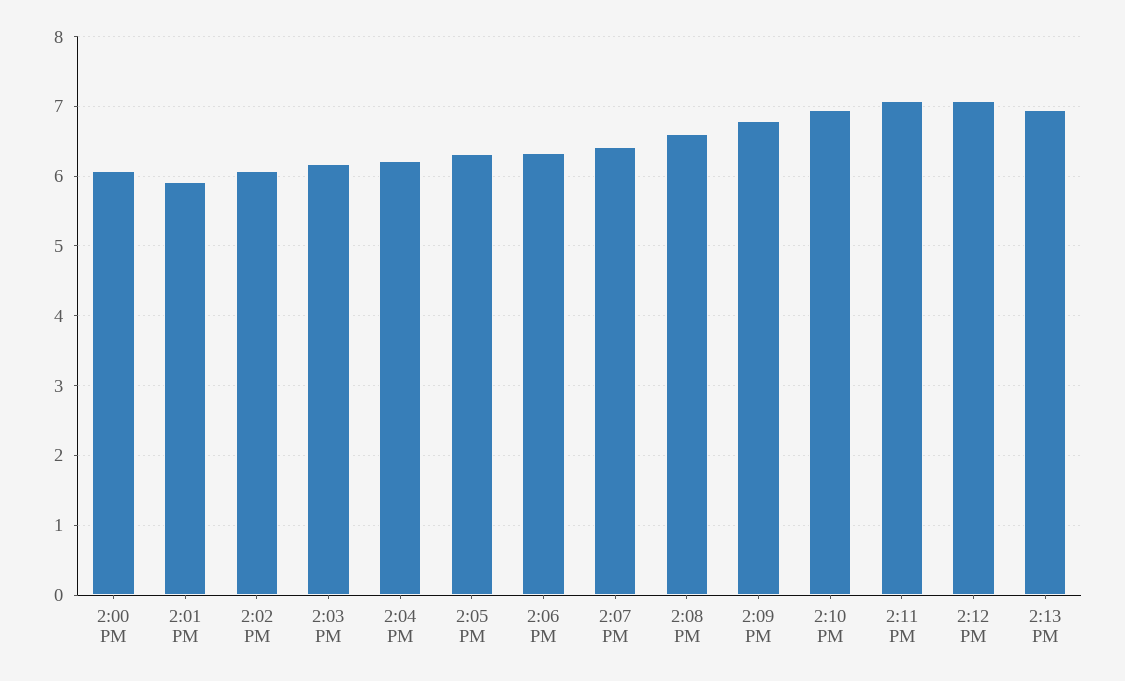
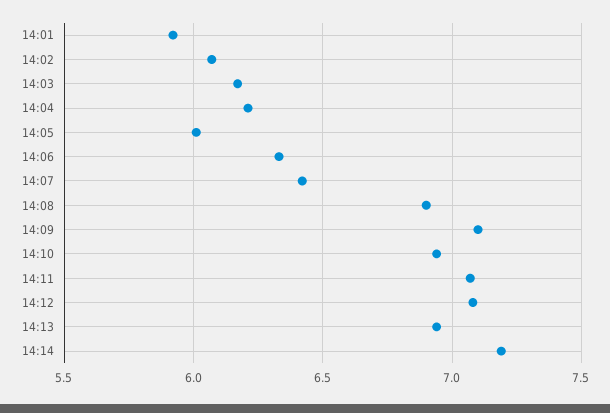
2:00 PM: 6.1 -> none
2:05 PM: 6.3 -> 6
2:08 PM: 6.6 -> 6.9
2:09 PM: 6.8 -> 7.1
14:14: none -> 7.2

